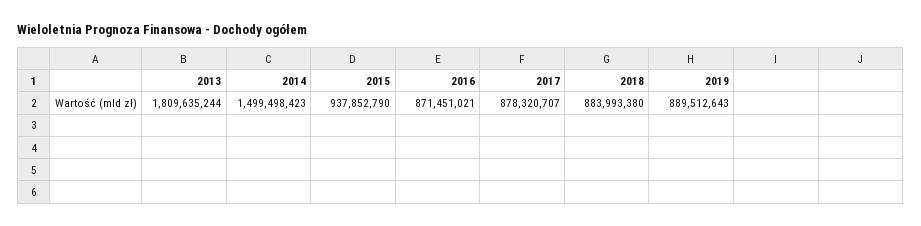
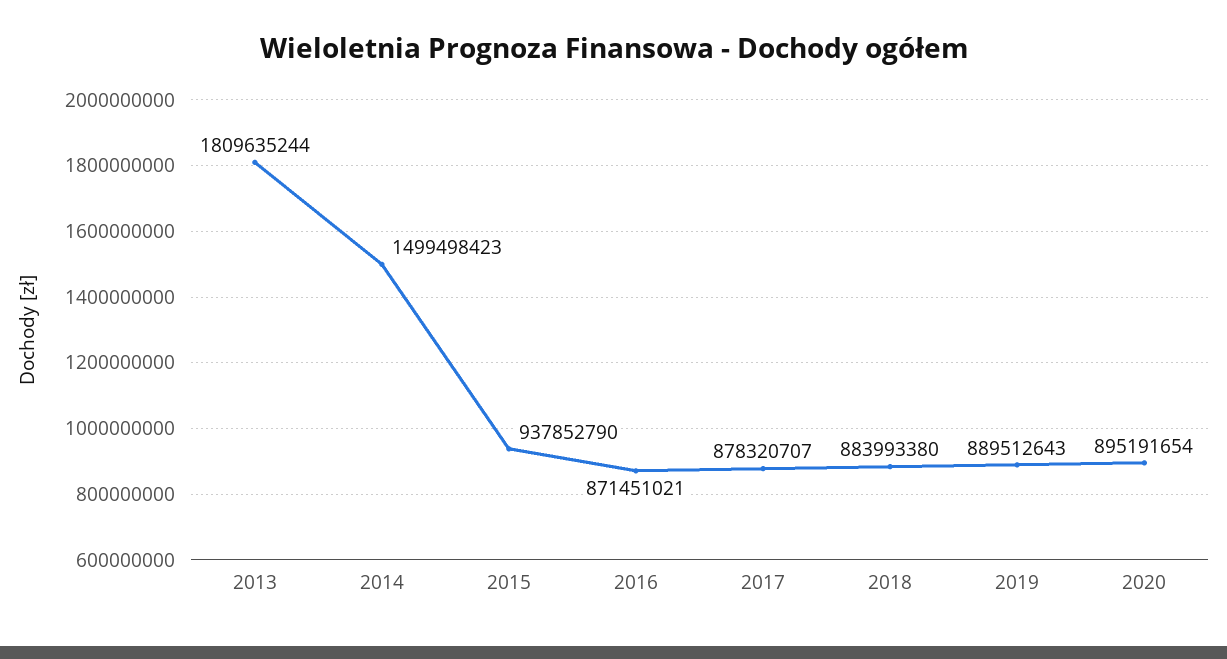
2020: none -> 895191654

